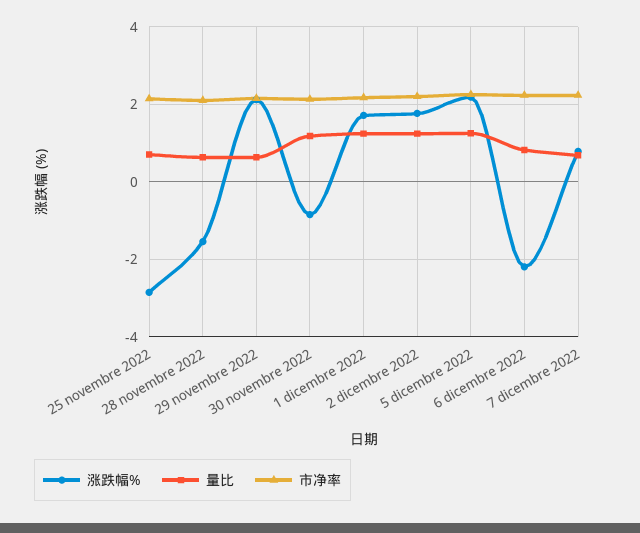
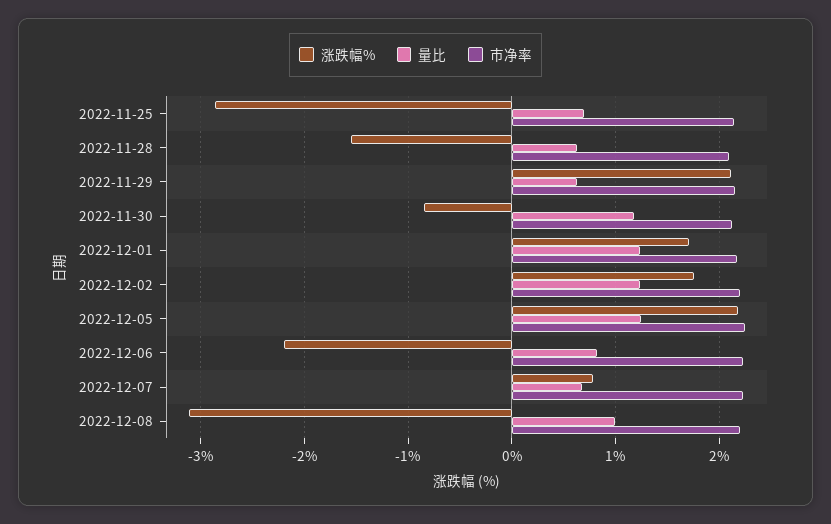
涨跌幅%, 2022-12-08: none -> -3.1
量比, 2022-12-08: none -> 1
市净率, 2022-12-08: none -> 2.2

